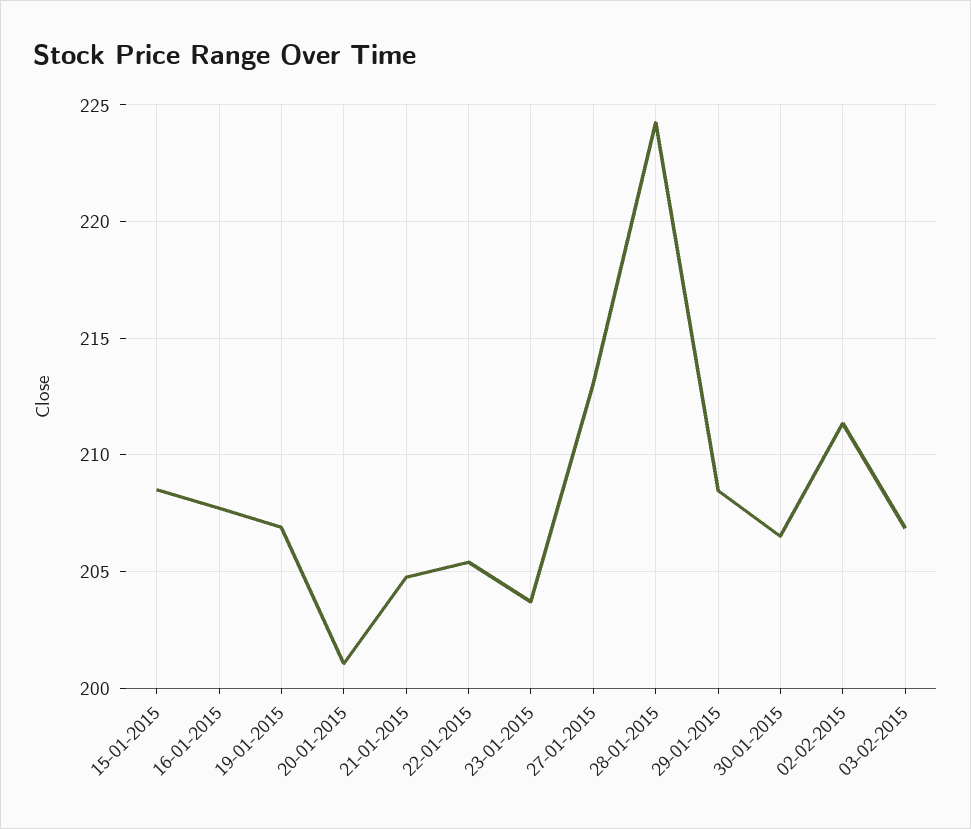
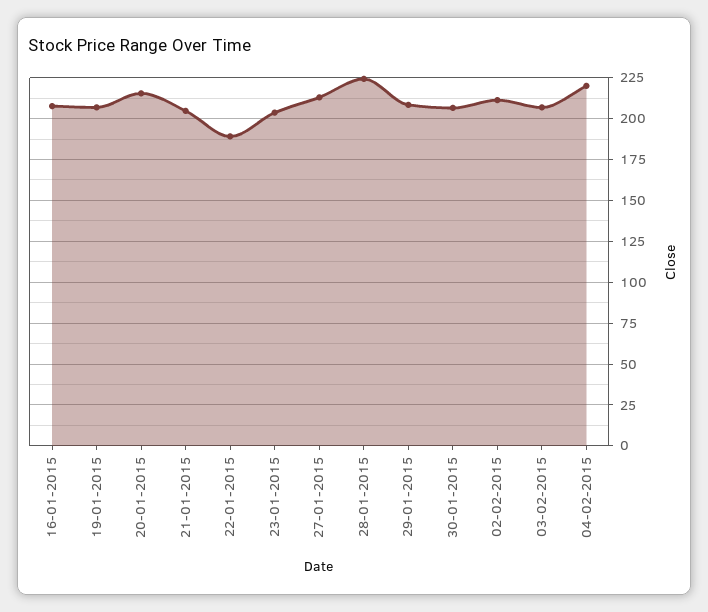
15-01-2015: 208.5 -> none
20-01-2015: 201 -> 215
22-01-2015: 205.5 -> 190
04-02-2015: none -> 220

